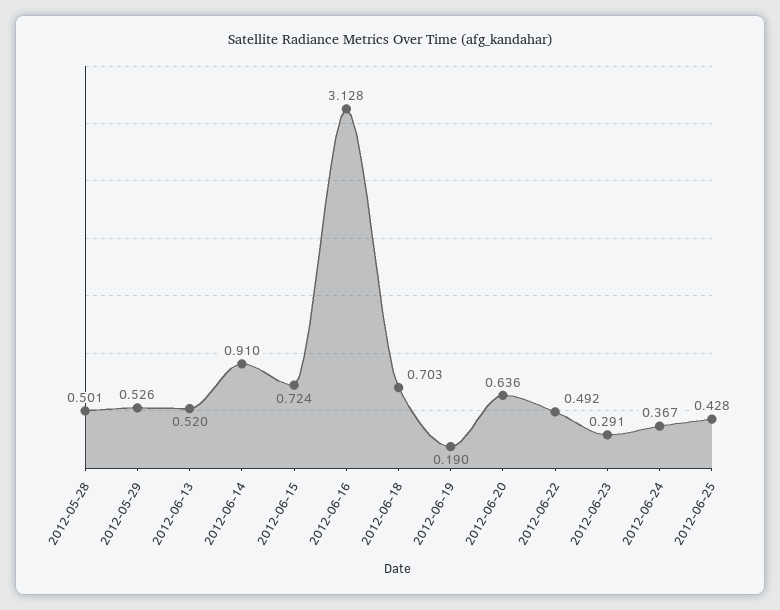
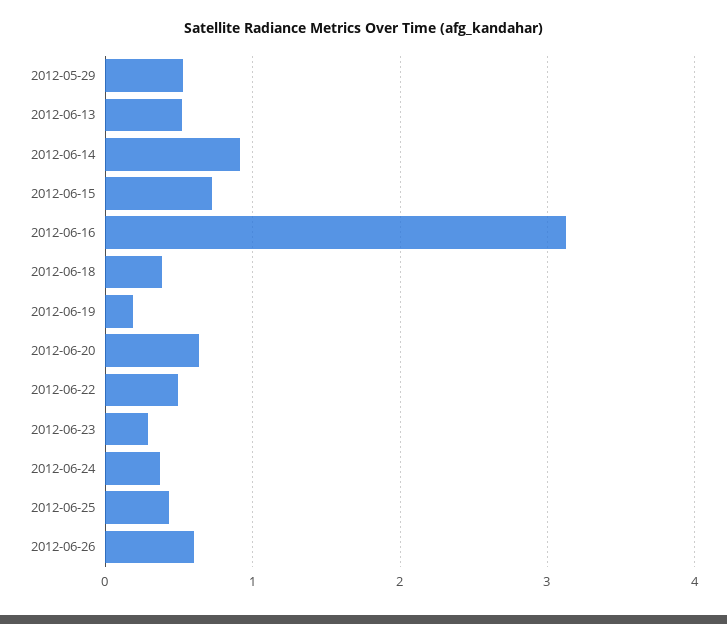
2012-05-28: 0.501 -> none
2012-06-18: 0.703 -> 0.4
2012-06-26: none -> 0.6

